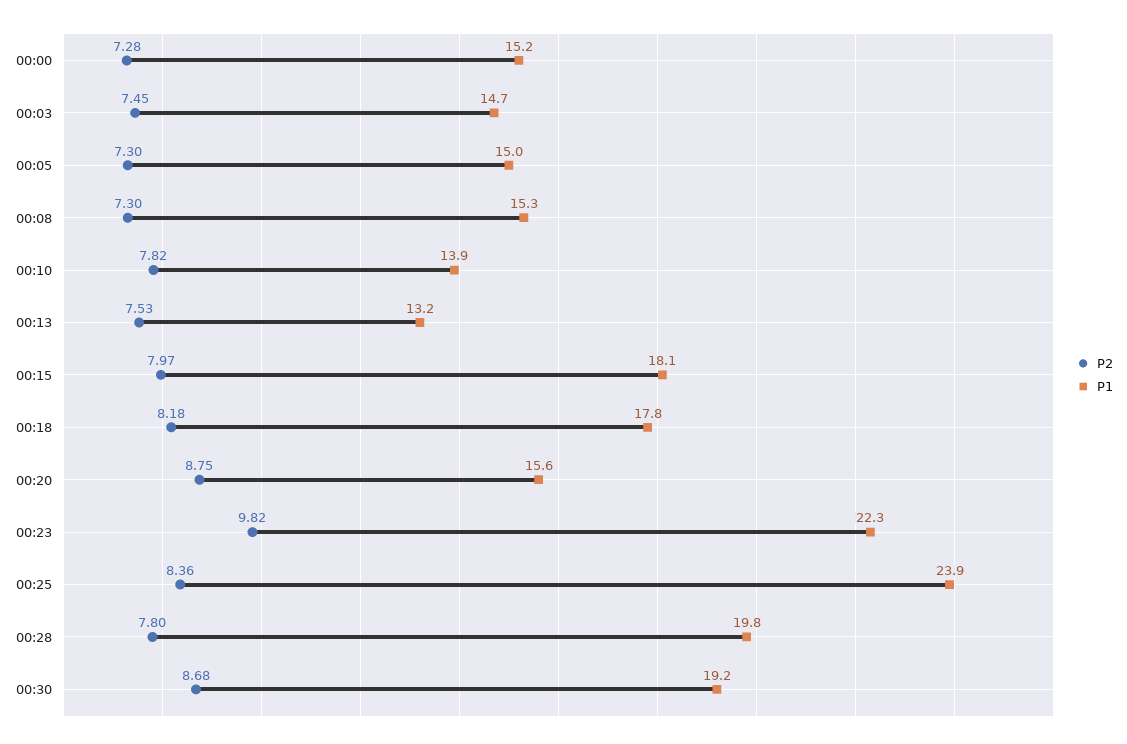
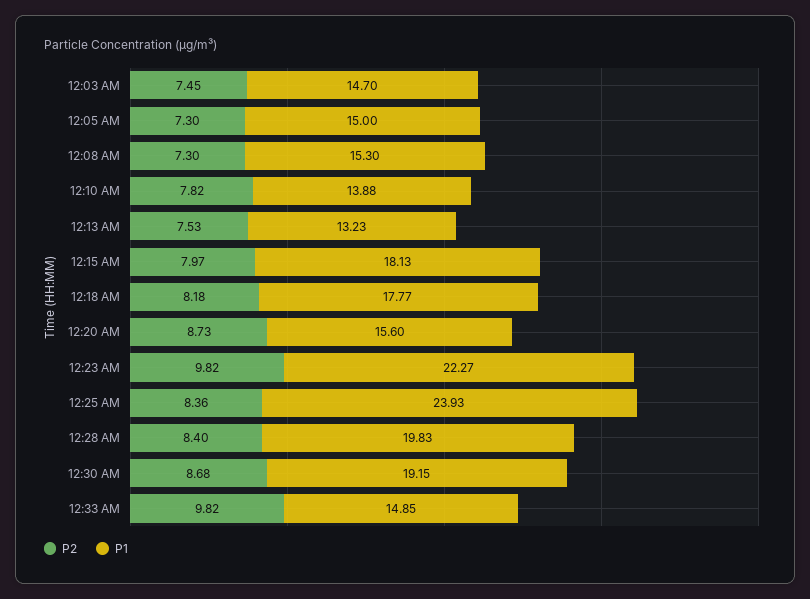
P2, 00:00: 7.28 -> none
P1, 00:00: 15.2 -> none
P2, 00:20: 8.75 -> 8.73
P2, 00:28: 7.8 -> 8.4
P2, 12:33 AM: none -> 9.82
P1, 12:33 AM: none -> 14.85

